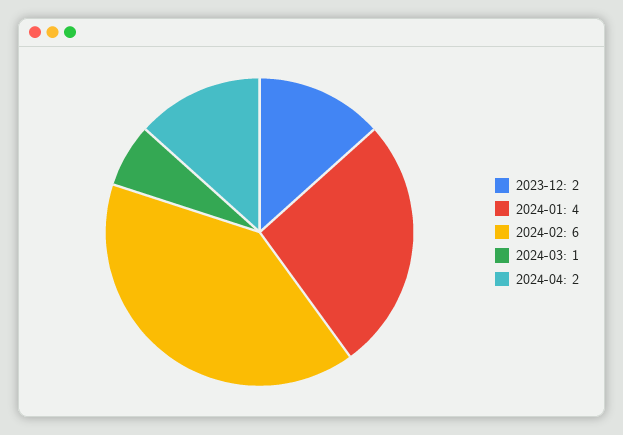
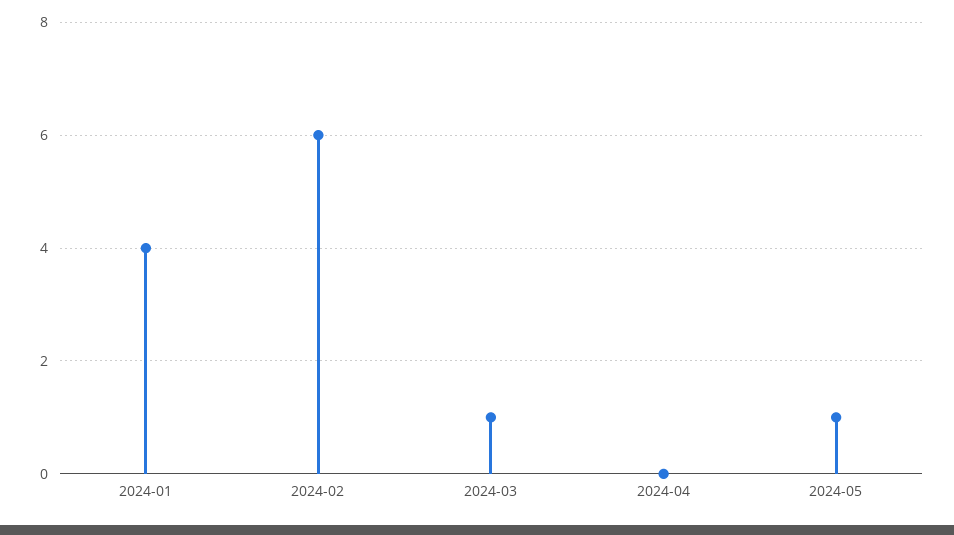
2023-12: 2 -> none
2024-04: 2 -> 0
2024-05: none -> 1

